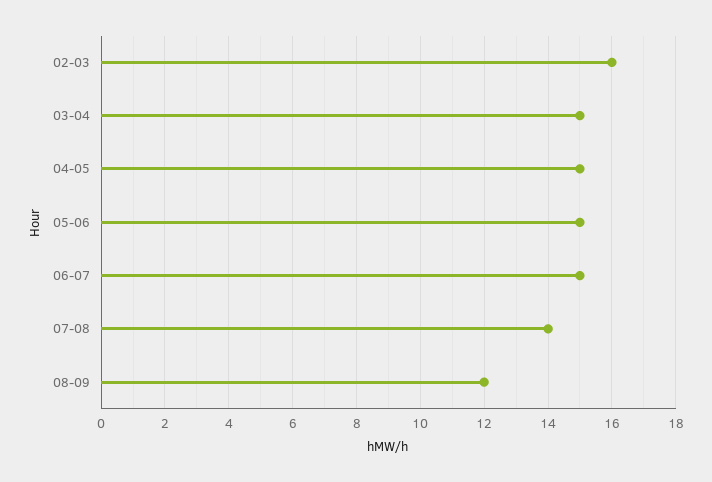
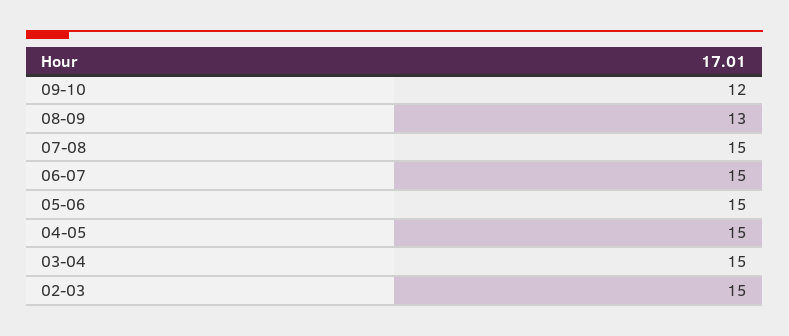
02-03: 16 -> 15
07-08: 14 -> 15
08-09: 12 -> 13
09-10: none -> 12

